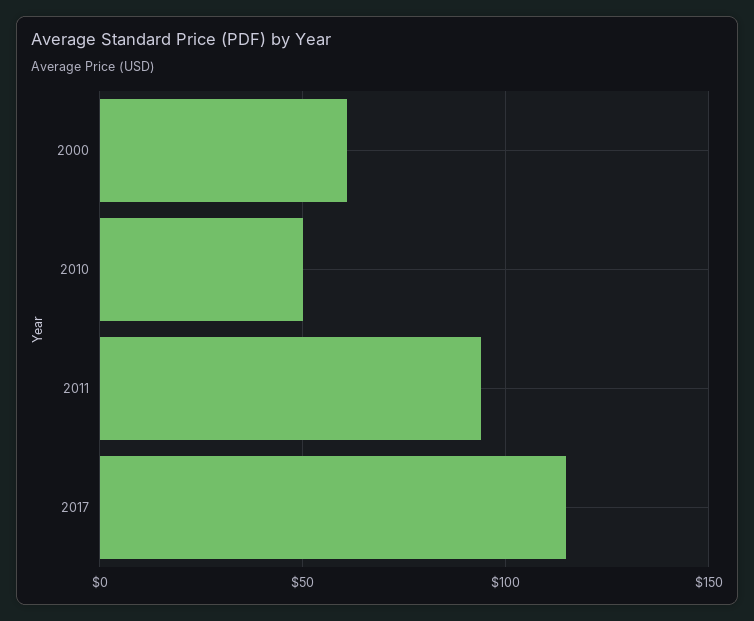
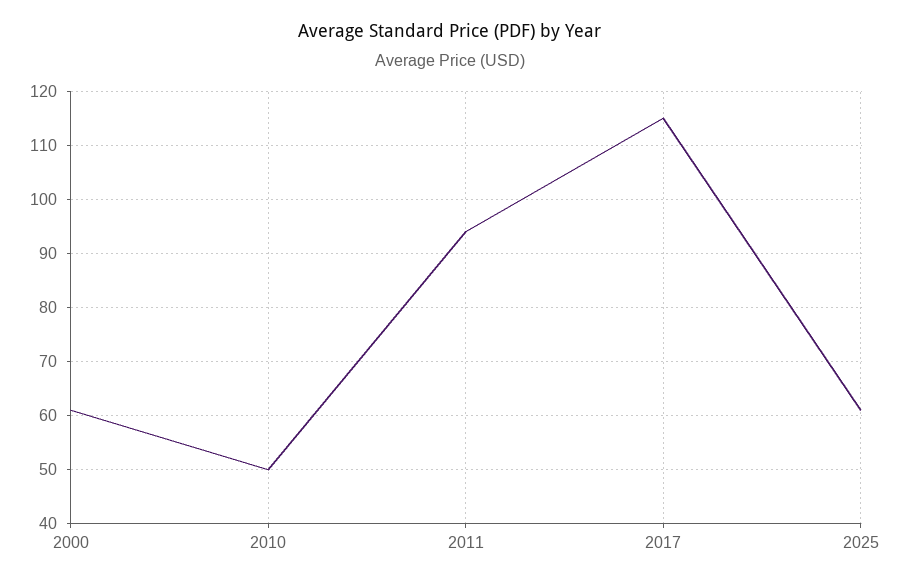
2025: none -> 60

